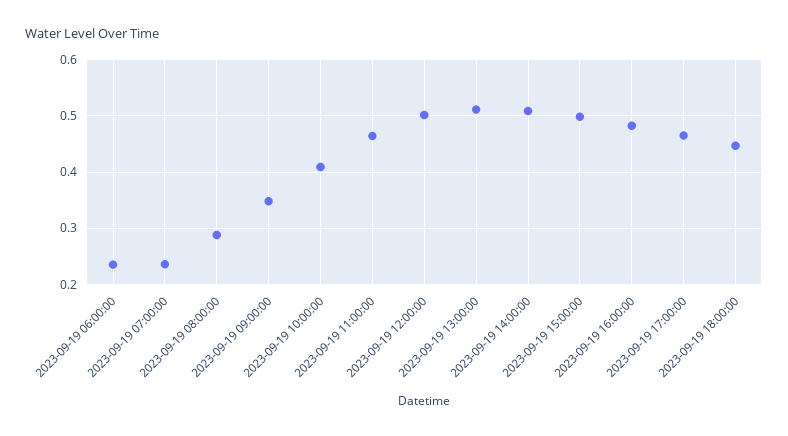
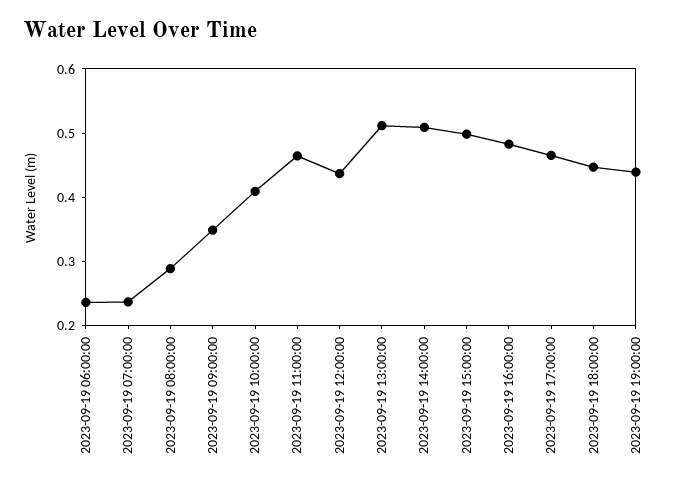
2023-09-19 12:00:00: 0.5 -> 0.44
2023-09-19 19:00:00: none -> 0.44

